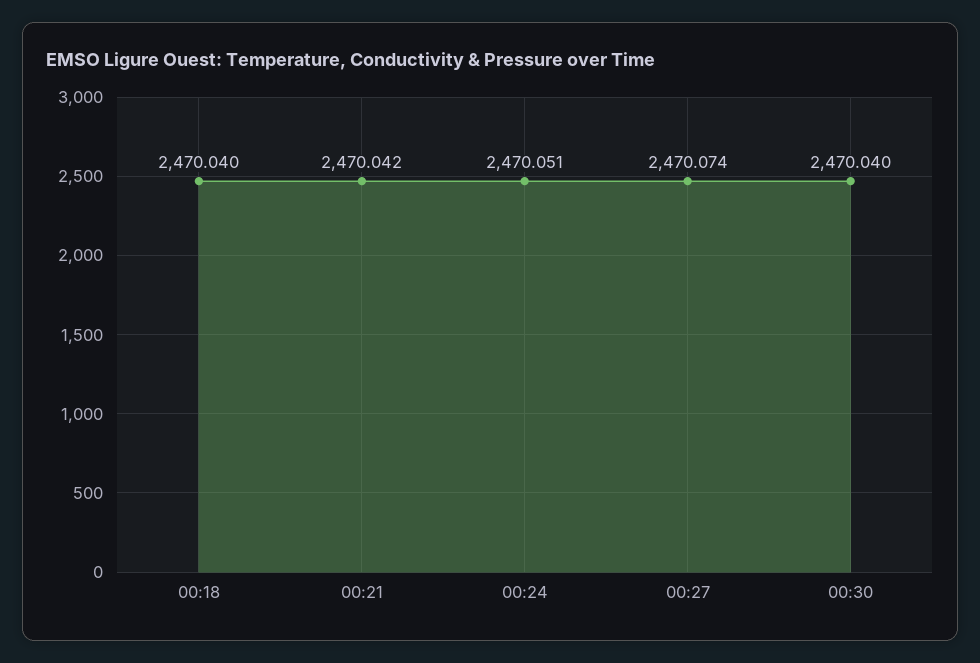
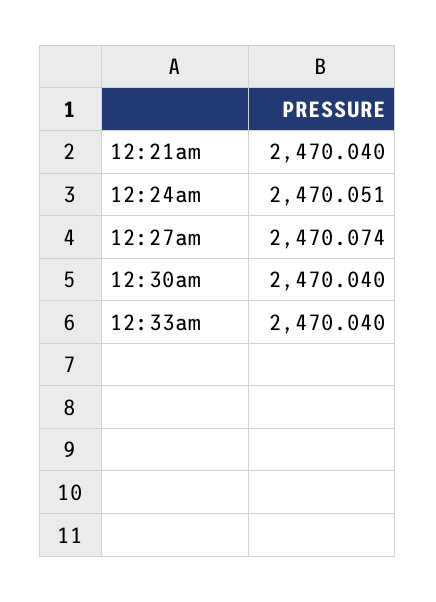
00:18: 2470.04 -> none
00:21: 2470.042 -> 2470.04
12:33am: none -> 2470.04

